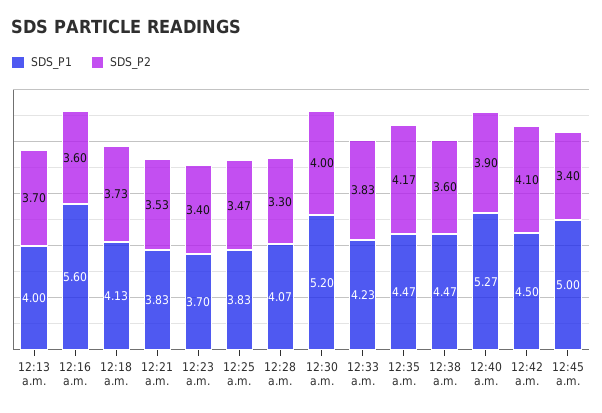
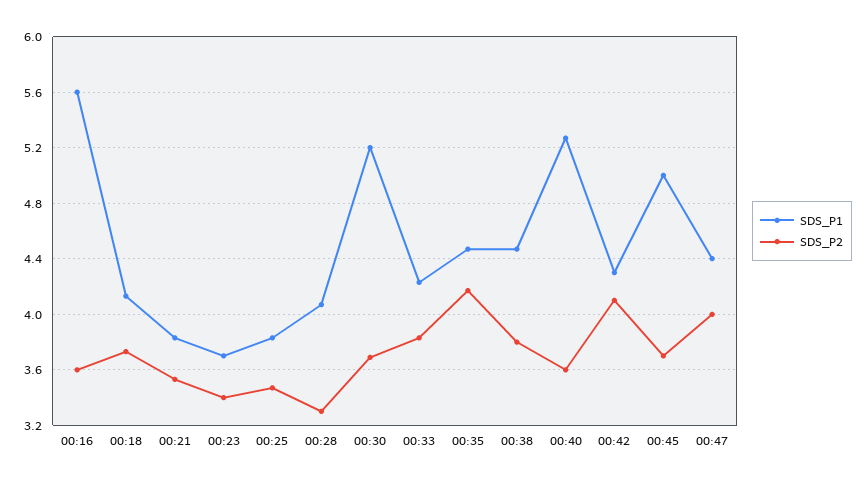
SDS_P1, 12:13 a.m.: 4 -> none
SDS_P2, 12:13 a.m.: 3.7 -> none
SDS_P2, 12:30 a.m.: 4 -> 3.7
SDS_P2, 12:38 a.m.: 3.6 -> 3.8
SDS_P2, 12:40 a.m.: 3.9 -> 3.6
SDS_P1, 12:42 a.m.: 4.5 -> 4.3
SDS_P2, 12:45 a.m.: 3.4 -> 3.7
SDS_P1, 00:47: none -> 4.4
SDS_P2, 00:47: none -> 4

